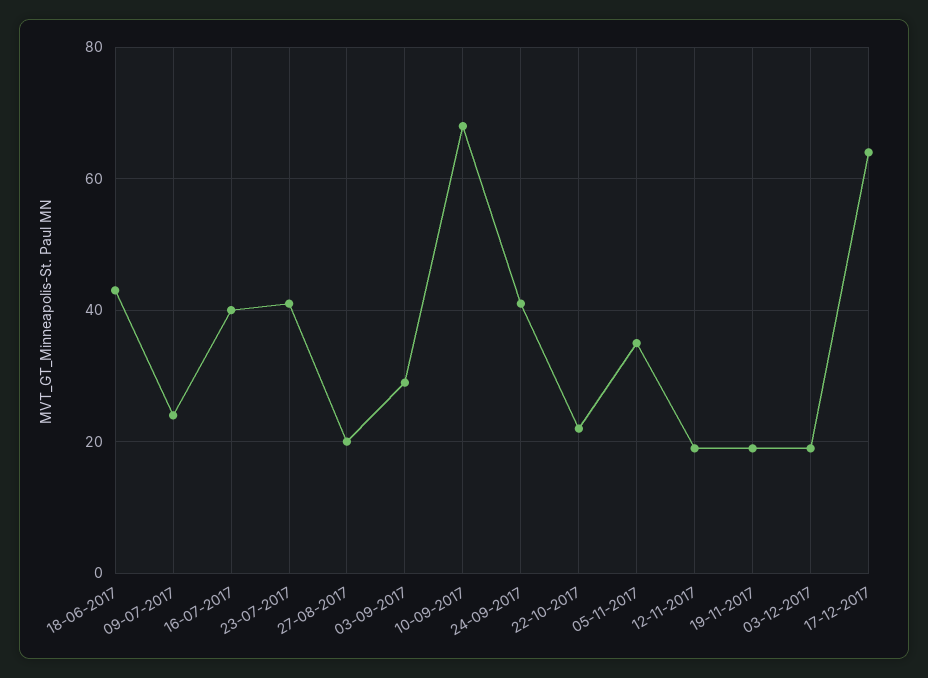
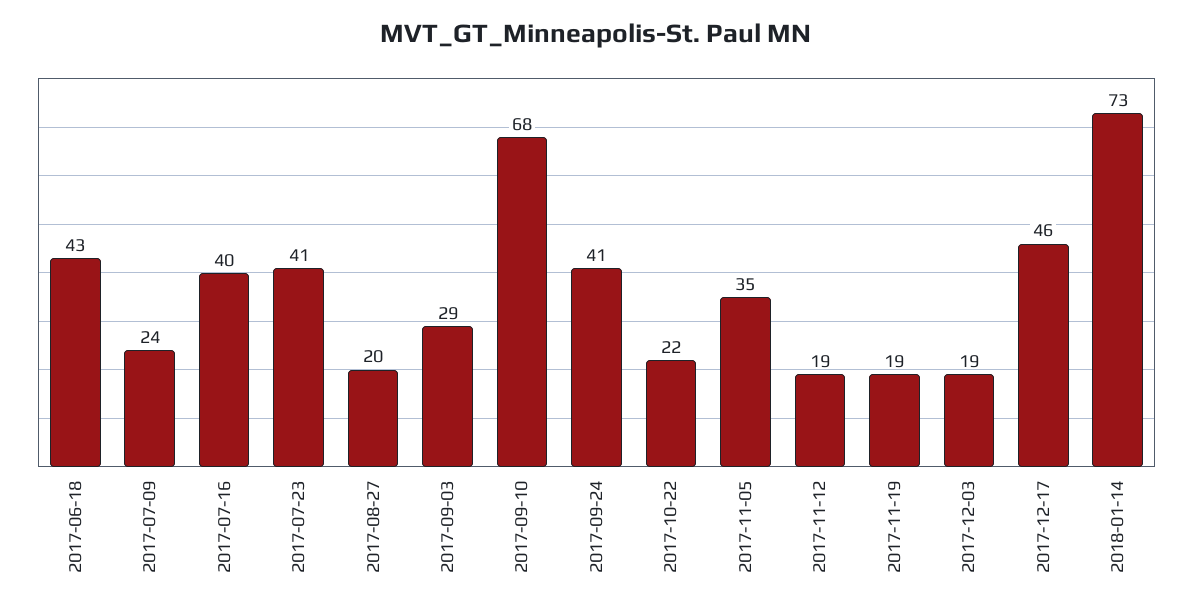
17-12-2017: 65 -> 46
2018-01-14: none -> 73

